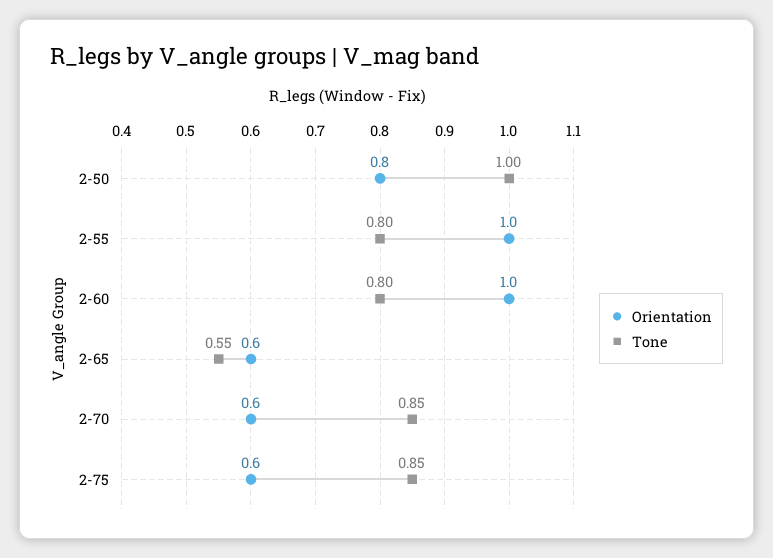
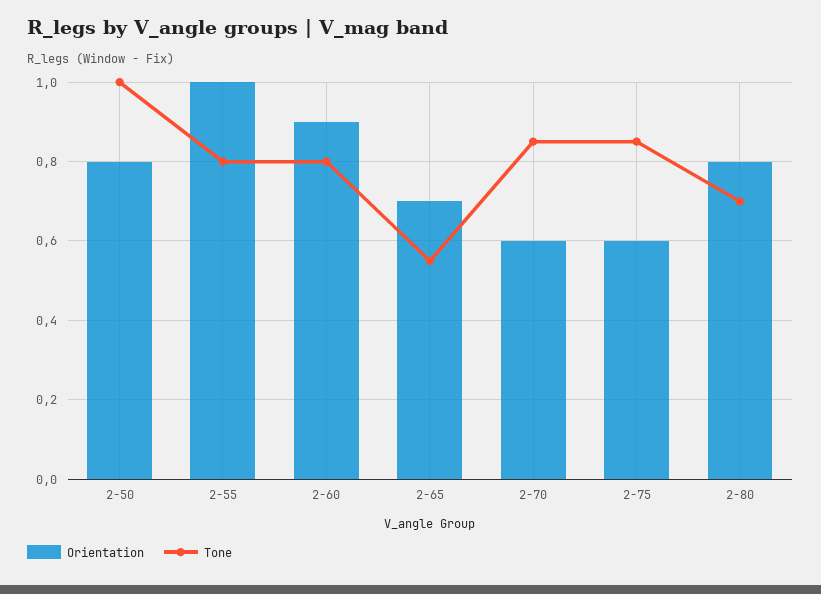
Orientation, 2-60: 1 -> 0.9
Orientation, 2-65: 0.6 -> 0.7
Orientation, 2-80: none -> 0.8
Tone, 2-80: none -> 0.7

